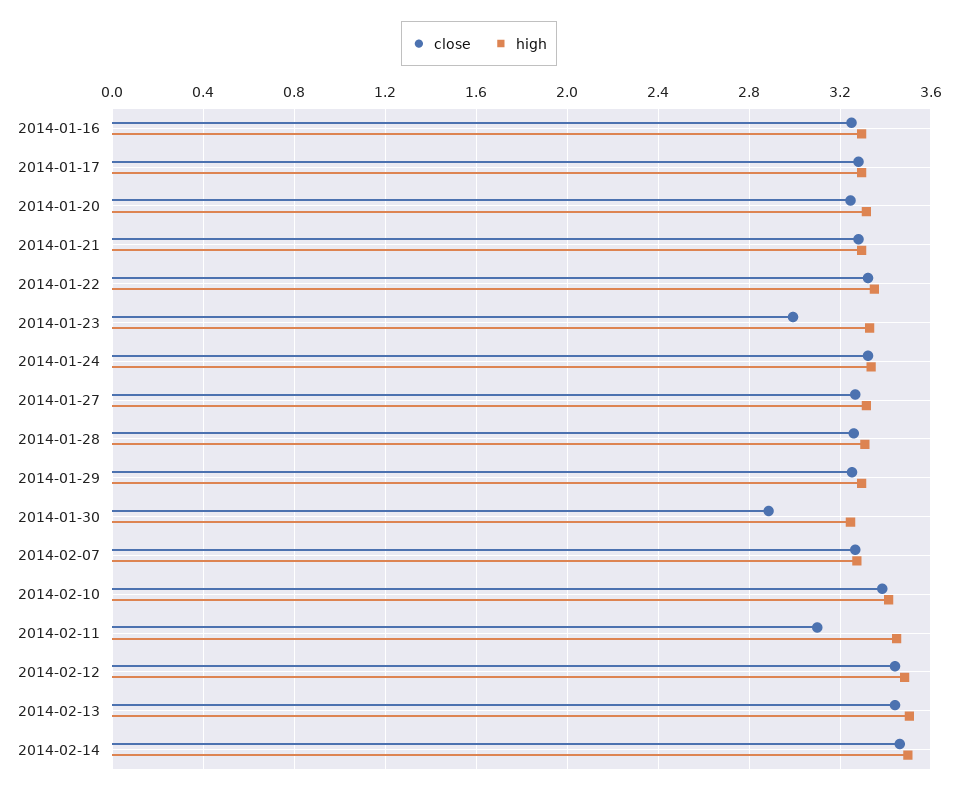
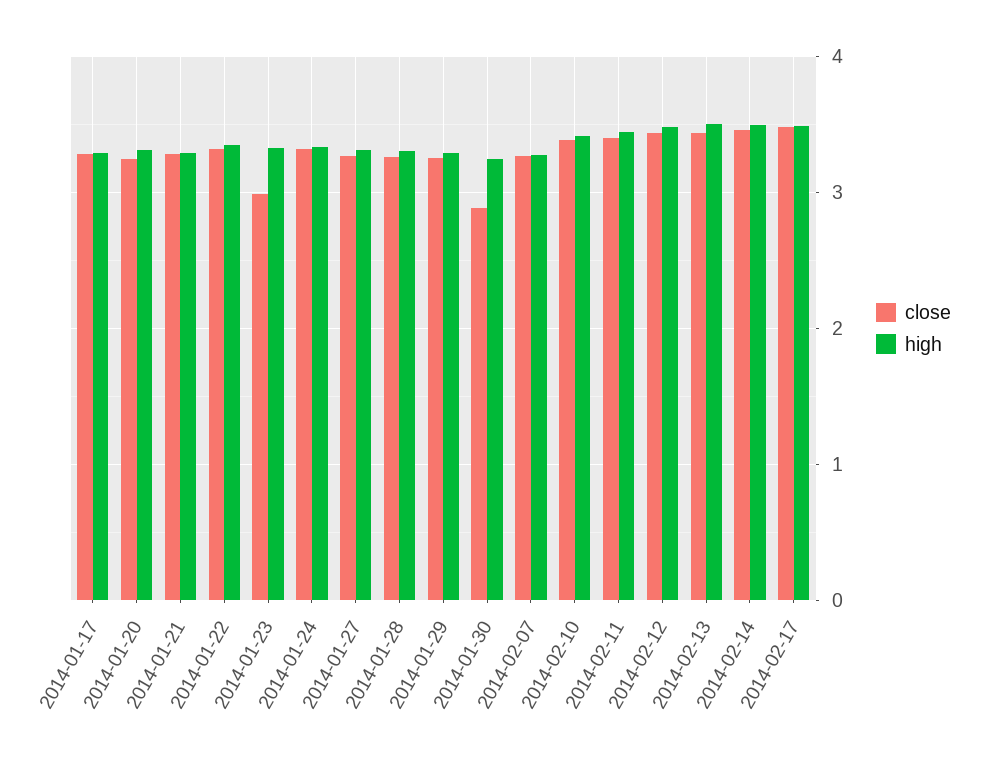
close, 2014-01-16: 3.25 -> none
high, 2014-01-16: 3.3 -> none
close, 2014-02-11: 3.1 -> 3.4
close, 2014-02-17: none -> 3.5
high, 2014-02-17: none -> 3.5

